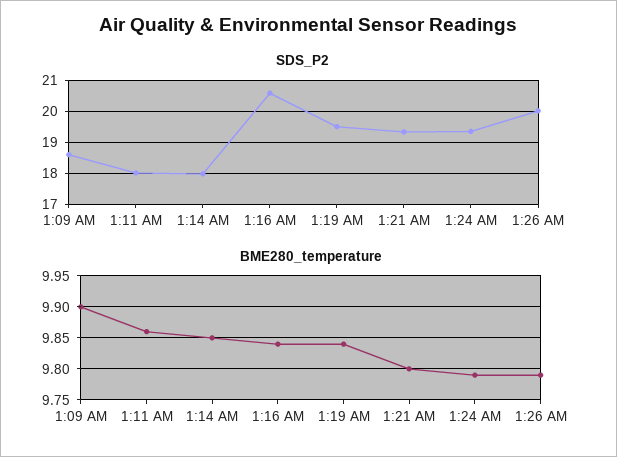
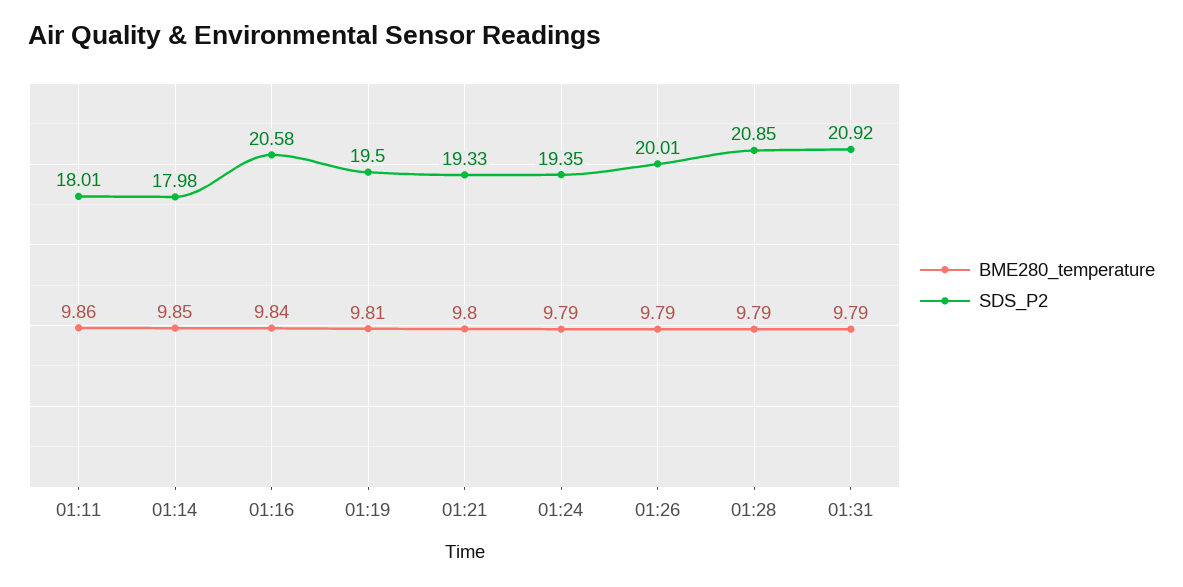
SDS_P2, 1:09 AM: 18.6 -> none
BME280_temperature, 1:09 AM: 9.9 -> none
BME280_temperature, 1:19 AM: 9.84 -> 9.81
BME280_temperature, 01:28: none -> 9.79
SDS_P2, 01:28: none -> 20.85
BME280_temperature, 01:31: none -> 9.79
SDS_P2, 01:31: none -> 20.92

